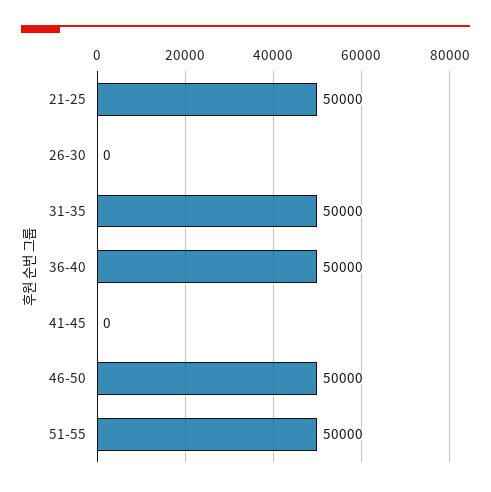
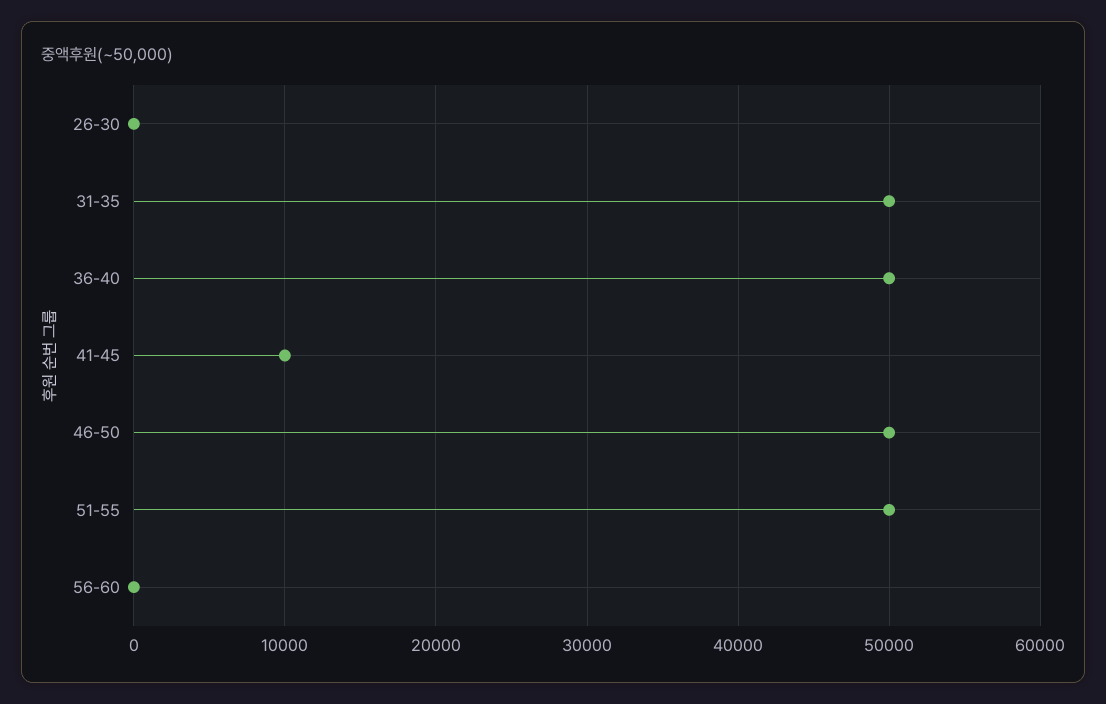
21-25: 50000 -> none
41-45: 0 -> 10000
56-60: none -> 0

